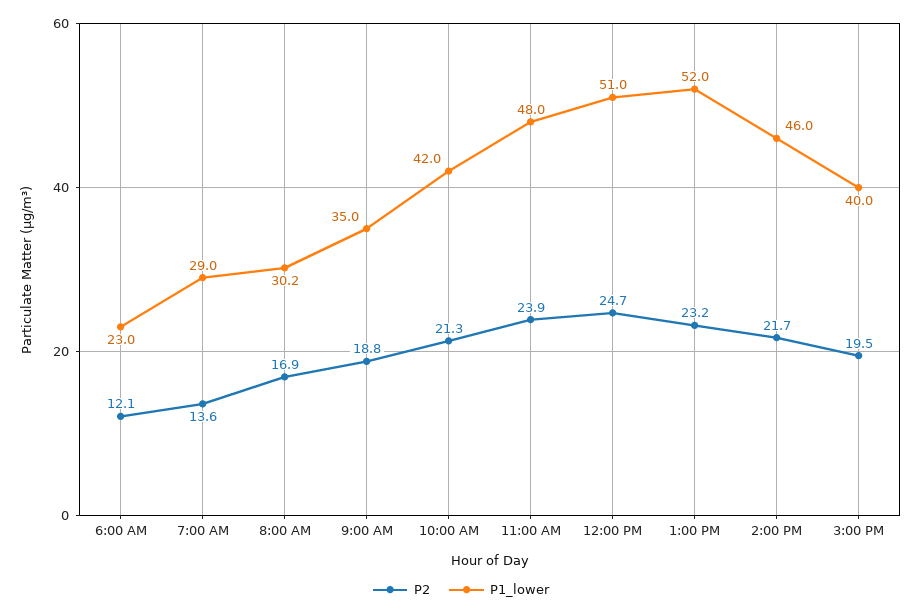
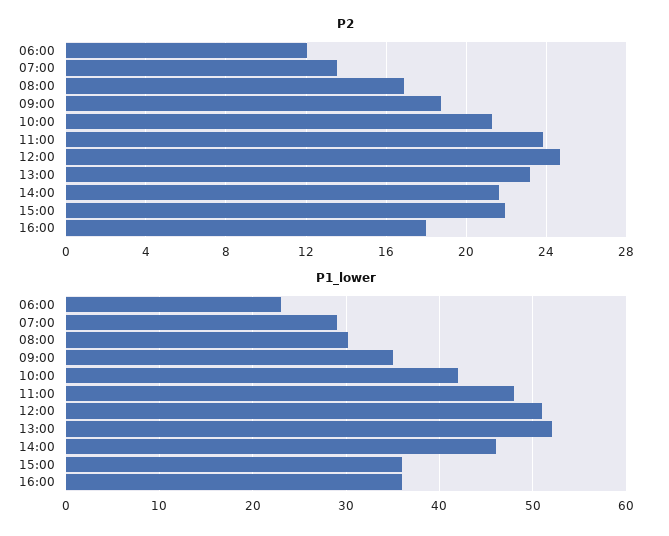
P2, 3:00 PM: 19.5 -> 22
P1_lower, 3:00 PM: 40 -> 36
P2, 16:00: none -> 18
P1_lower, 16:00: none -> 36

